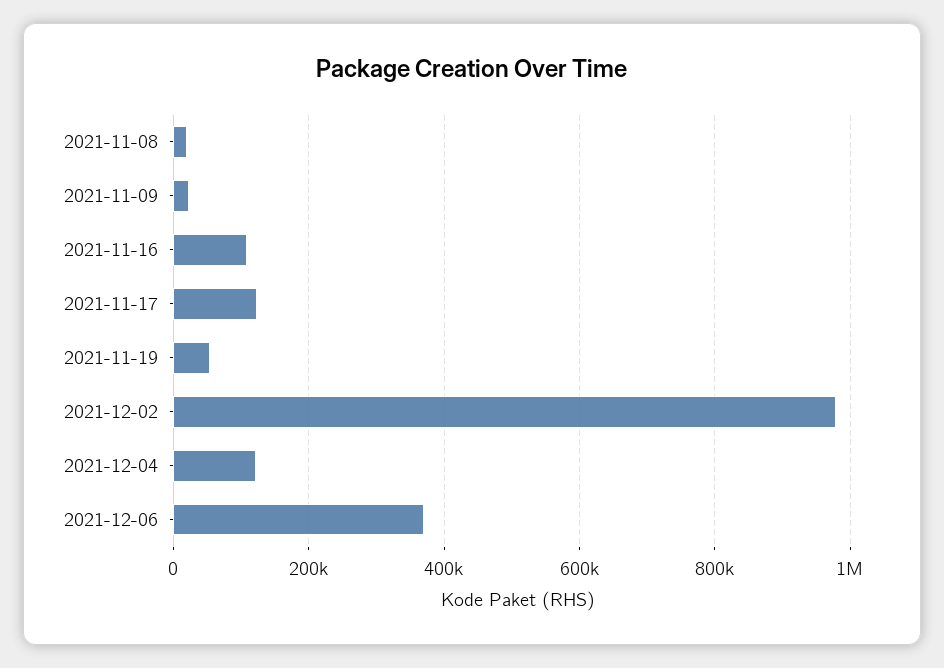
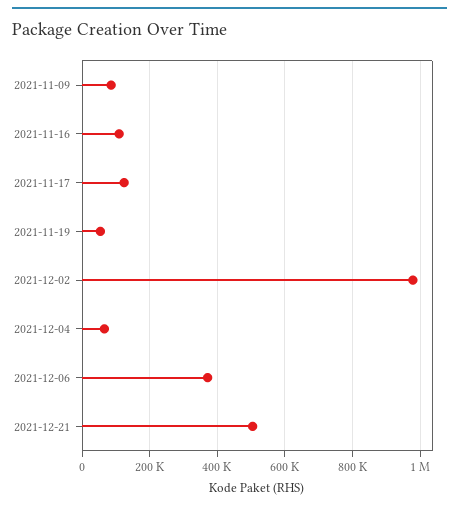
2021-11-08: 20000 -> none
2021-11-09: 20000 -> 80000
2021-12-04: 120000 -> 60000
2021-12-21: none -> 500000

